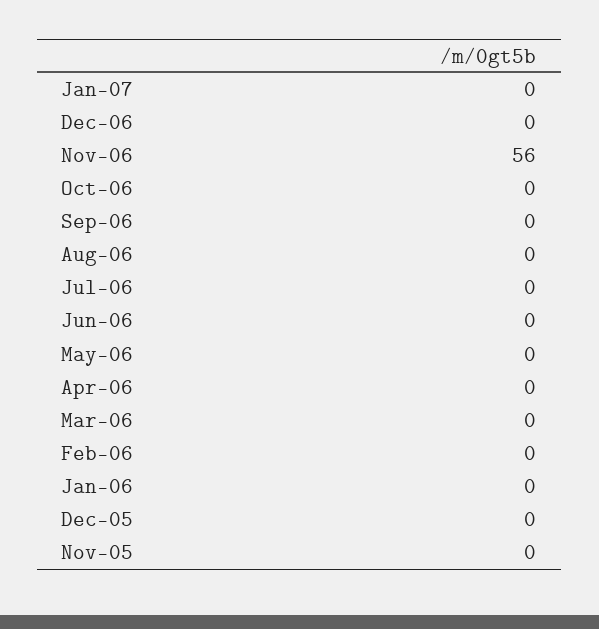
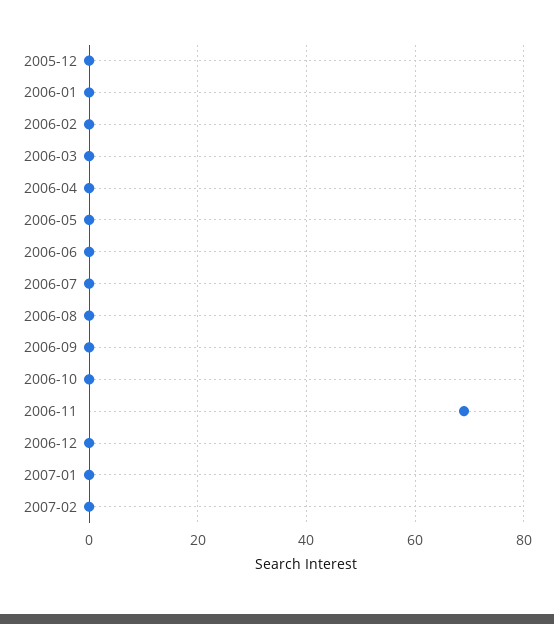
Nov-06: 56 -> 70
Nov-05: 0 -> none
2007-02: none -> 0

